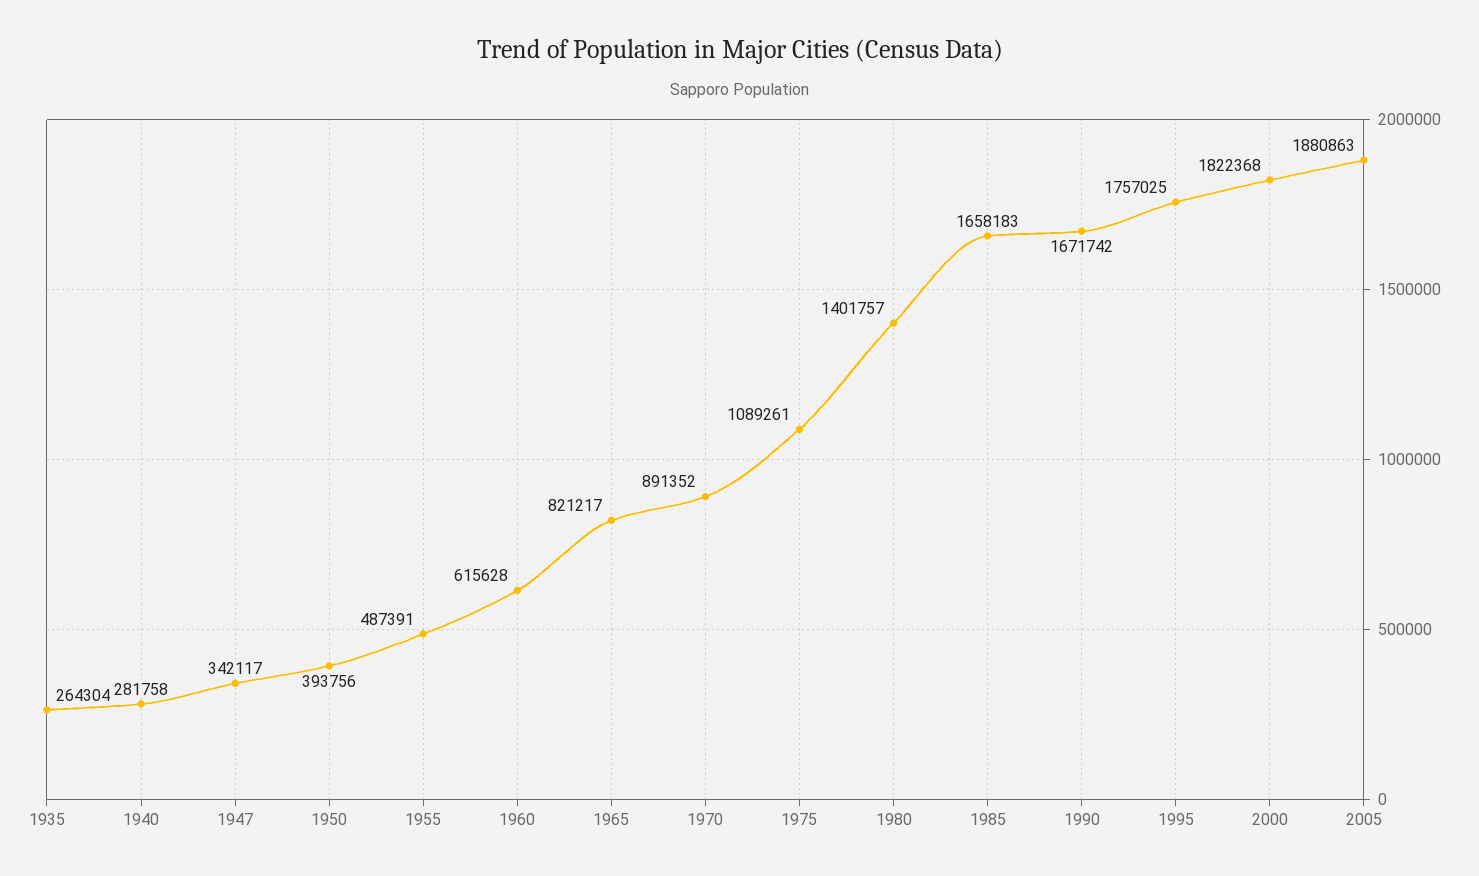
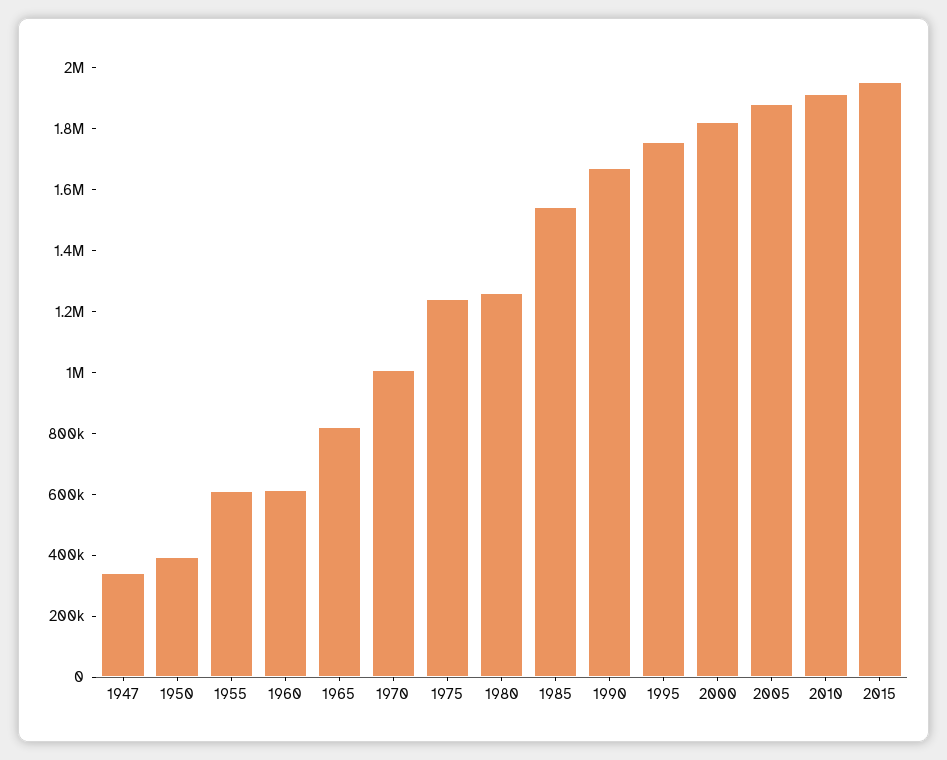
1935: 264304 -> none
1940: 281758 -> none
1955: 487391 -> 600000
1970: 891352 -> 1000000
1975: 1089261 -> 1250000
1980: 1401757 -> 1250000
1985: 1658183 -> 1550000
2010: none -> 1900000
2015: none -> 1950000

